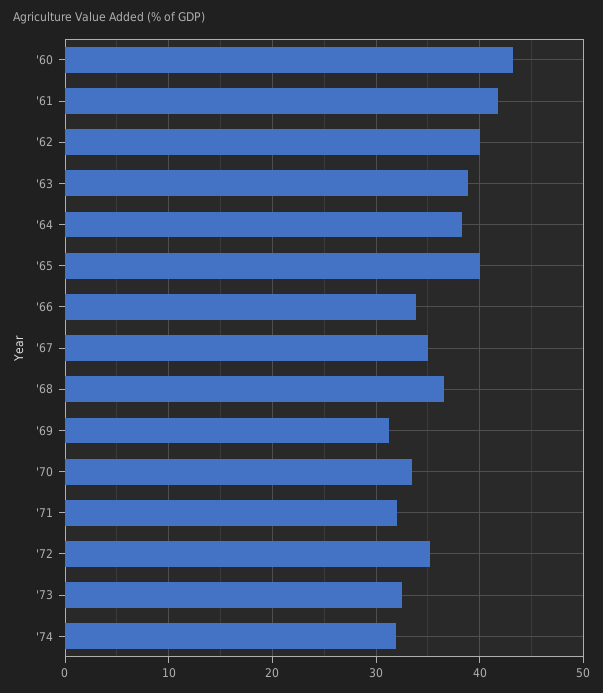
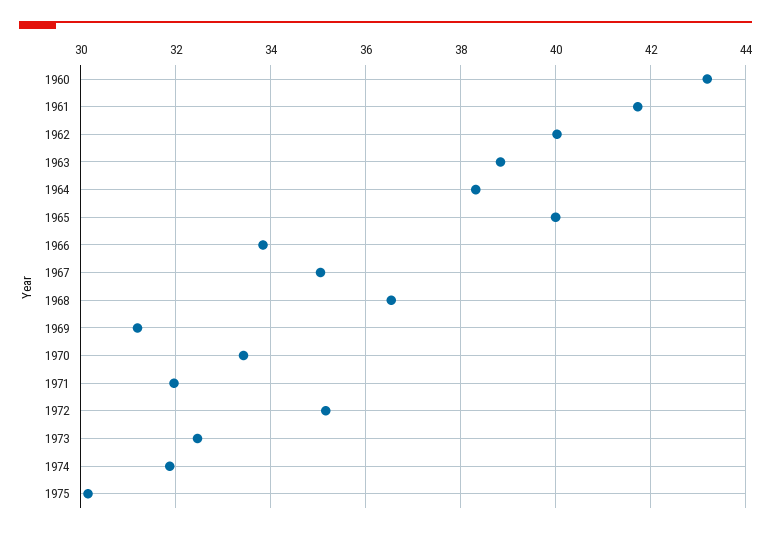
1975: none -> 30.2

